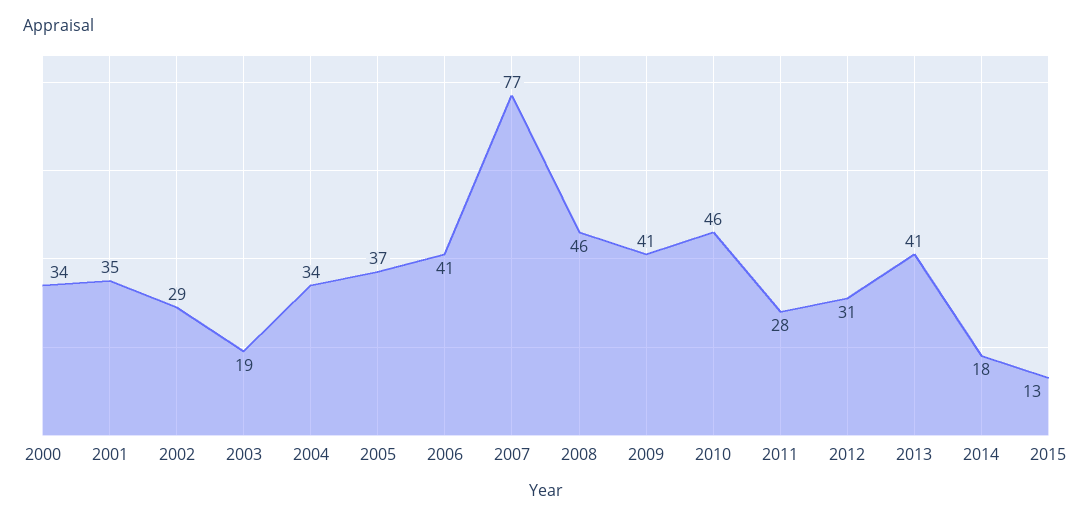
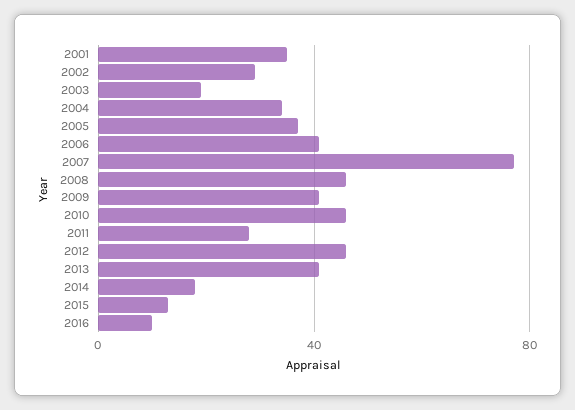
2000: 34 -> none
2012: 31 -> 45
2016: none -> 10

